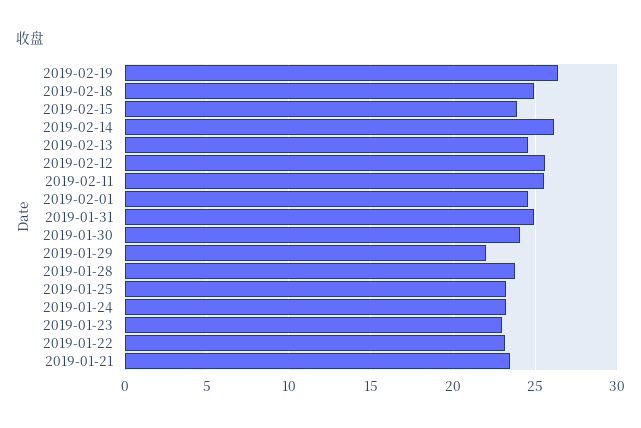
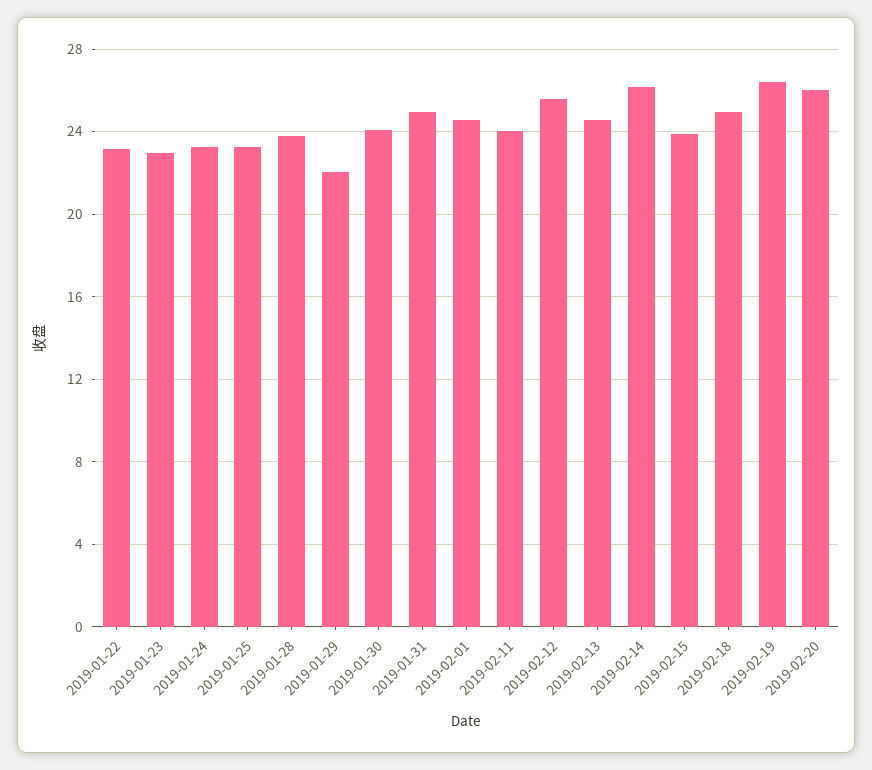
2019-02-11: 25.5 -> 24
2019-01-21: 23.5 -> none
2019-02-20: none -> 26

